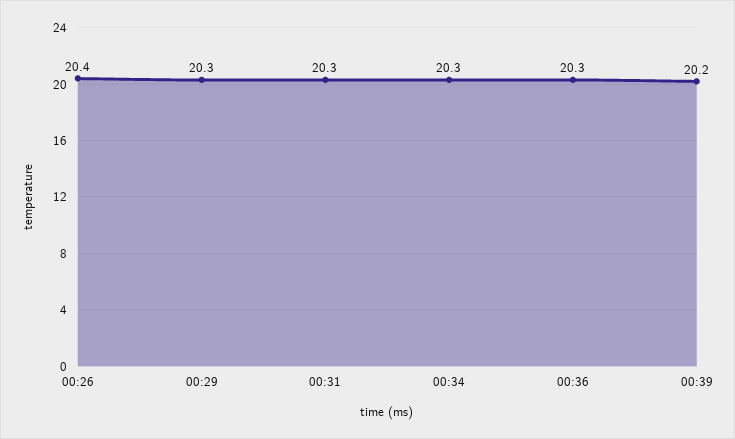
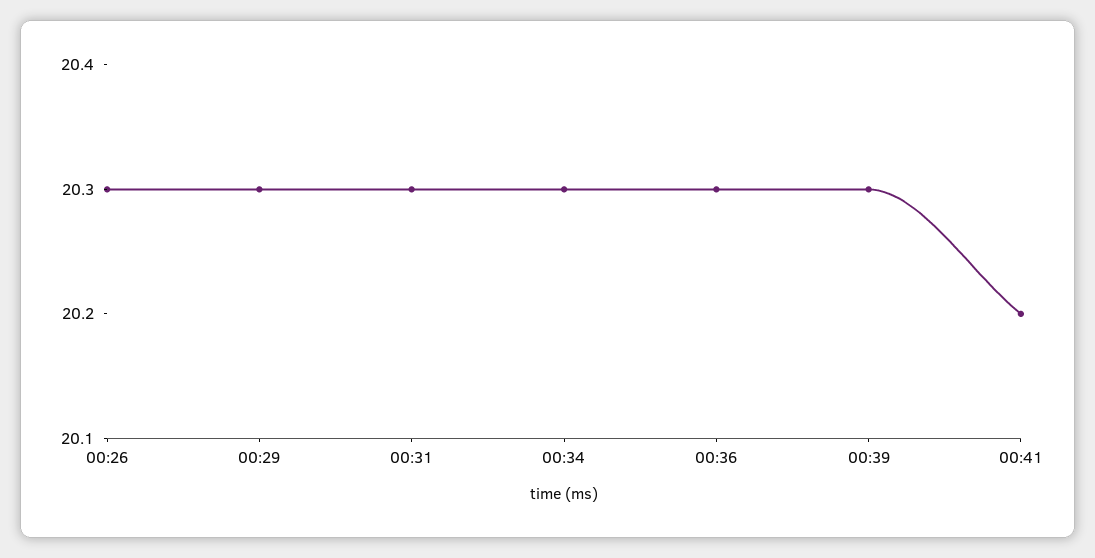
00:26: 20.4 -> 20.3
00:39: 20.2 -> 20.3
00:41: none -> 20.2

